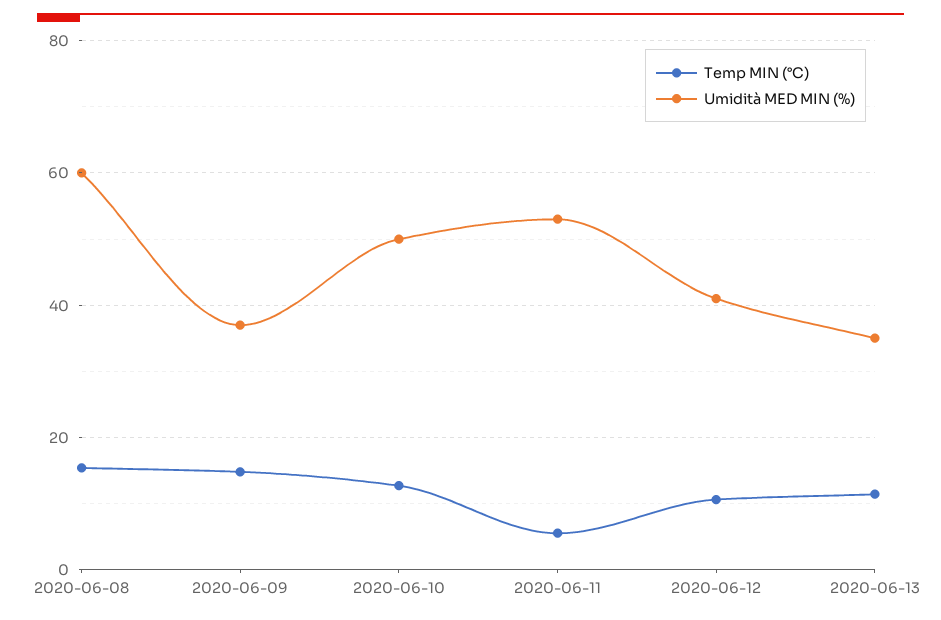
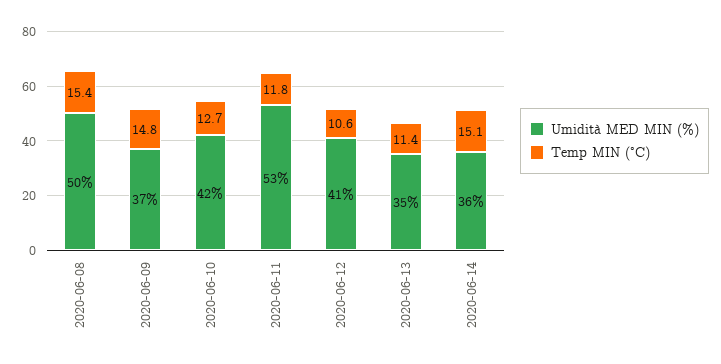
Umidità MED MIN (%), 2020-06-08: 60 -> 50
Umidità MED MIN (%), 2020-06-10: 50 -> 42
Temp MIN (°C), 2020-06-11: 6 -> 11.8
Umidità MED MIN (%), 2020-06-14: none -> 36
Temp MIN (°C), 2020-06-14: none -> 15.1

